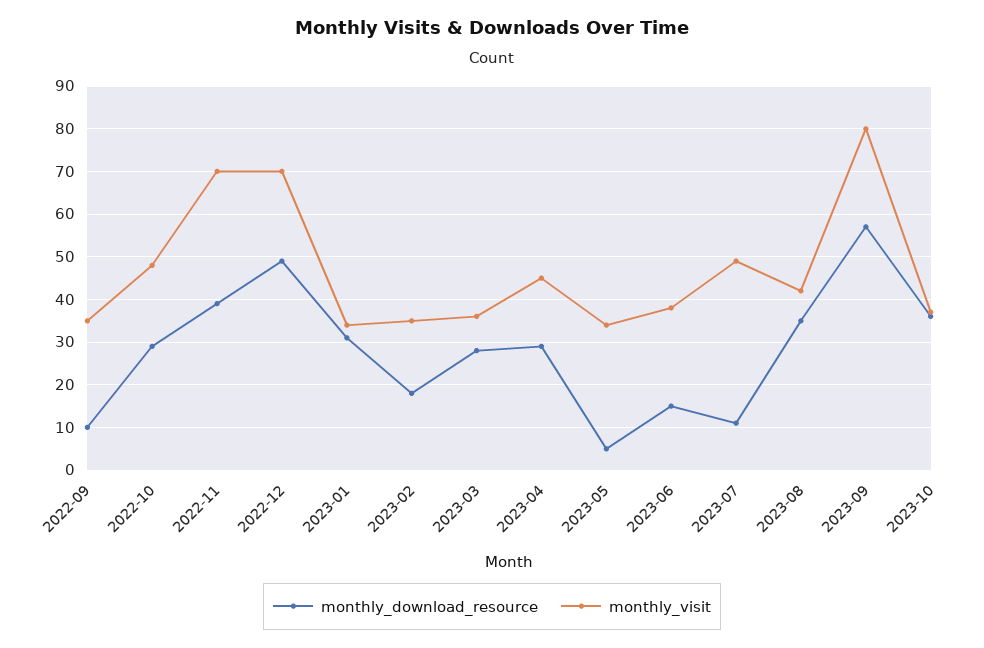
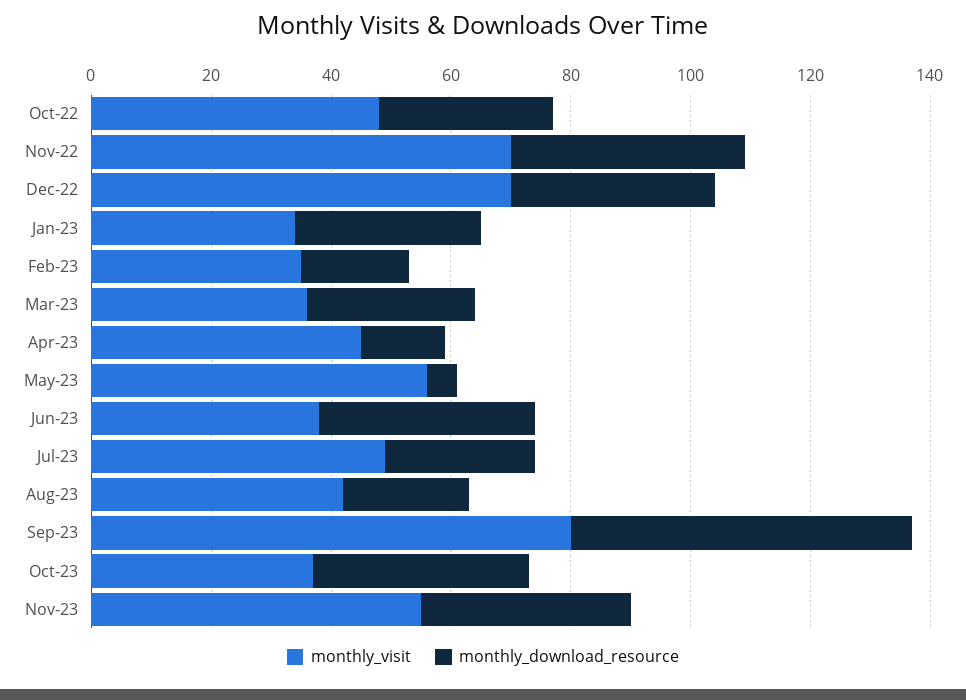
monthly_download_resource, 2022-09: 10 -> none
monthly_visit, 2022-09: 35 -> none
monthly_download_resource, 2022-12: 50 -> 35
monthly_download_resource, 2023-04: 30 -> 15
monthly_visit, 2023-05: 35 -> 55
monthly_download_resource, 2023-06: 15 -> 35
monthly_download_resource, 2023-07: 10 -> 25
monthly_download_resource, 2023-08: 35 -> 20
monthly_visit, Nov-23: none -> 55
monthly_download_resource, Nov-23: none -> 35

